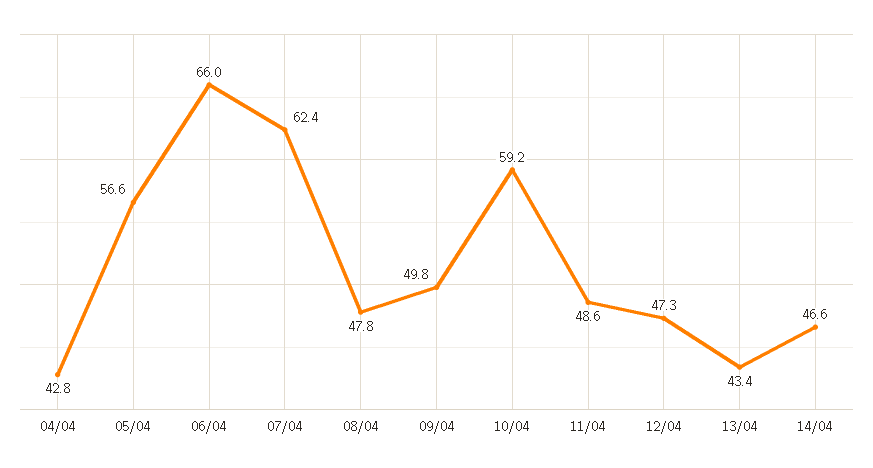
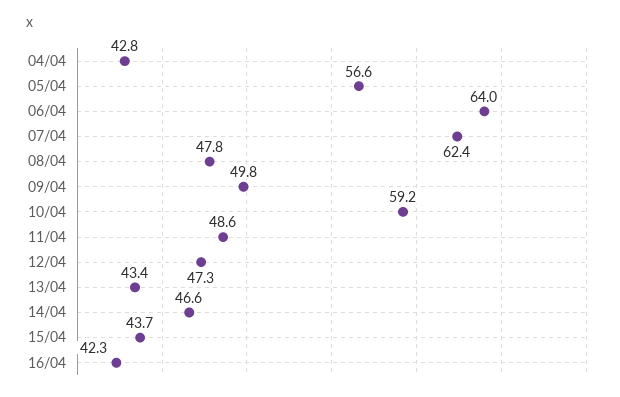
06/04: 66 -> 64
15/04: none -> 43.7
16/04: none -> 42.3

